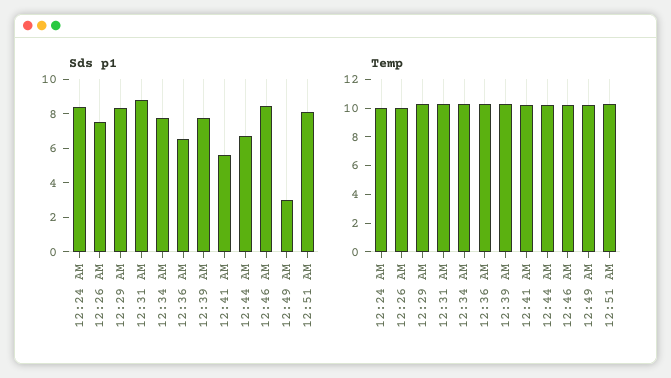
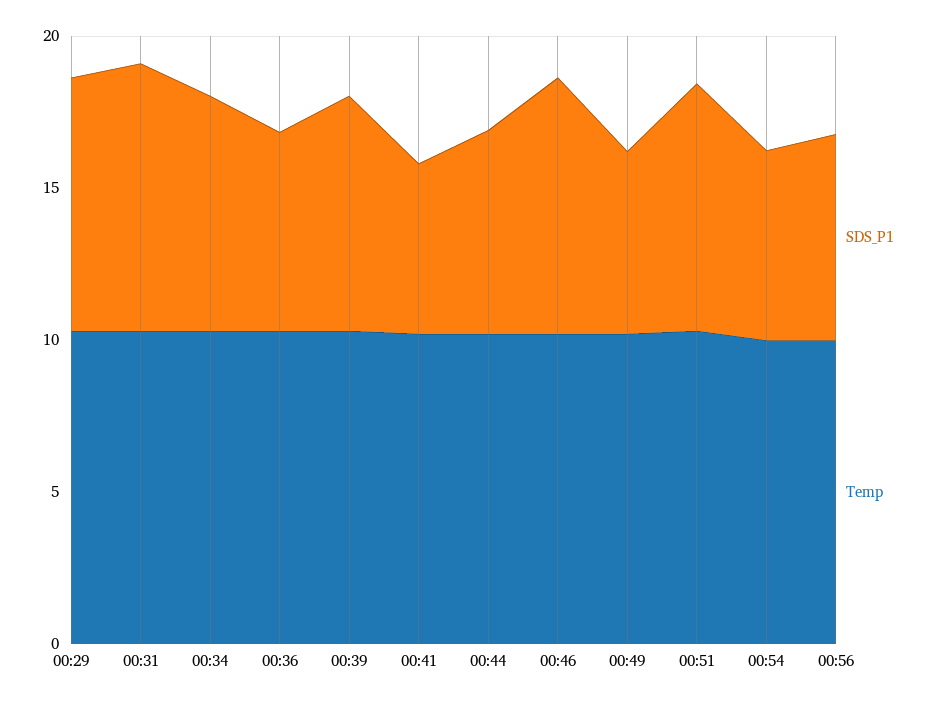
Sds p1, 12:24 AM: 8.5 -> none
Sds p1, 12:26 AM: 7.5 -> none
Sds p1, 12:49 AM: 3 -> 6
Temp, 12:24 AM: 10 -> none
Temp, 12:26 AM: 10 -> none
Sds p1, 00:54: none -> 6
Temp, 00:54: none -> 10
Sds p1, 00:56: none -> 7
Temp, 00:56: none -> 10

